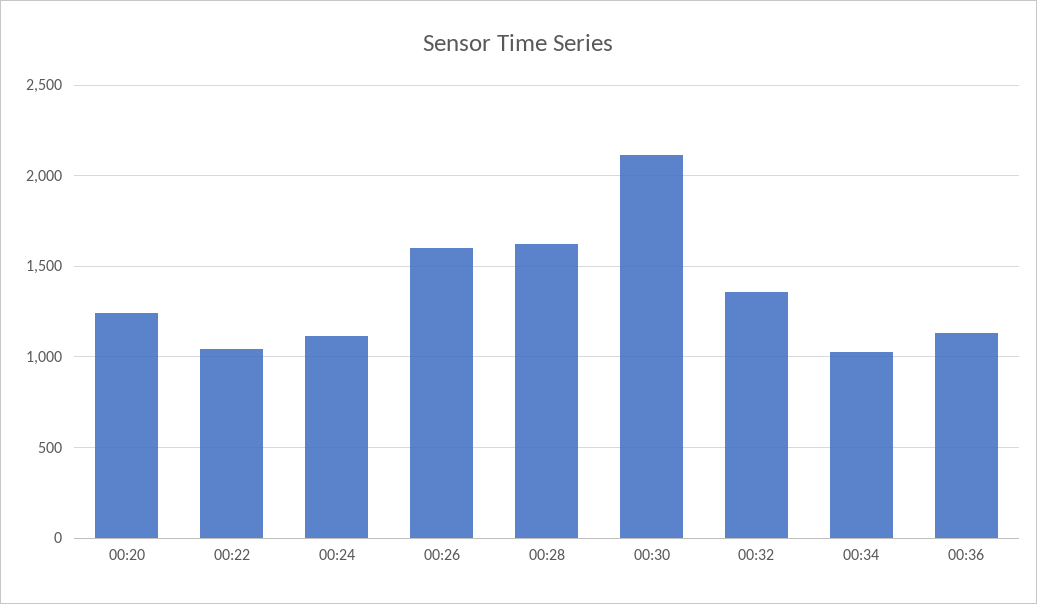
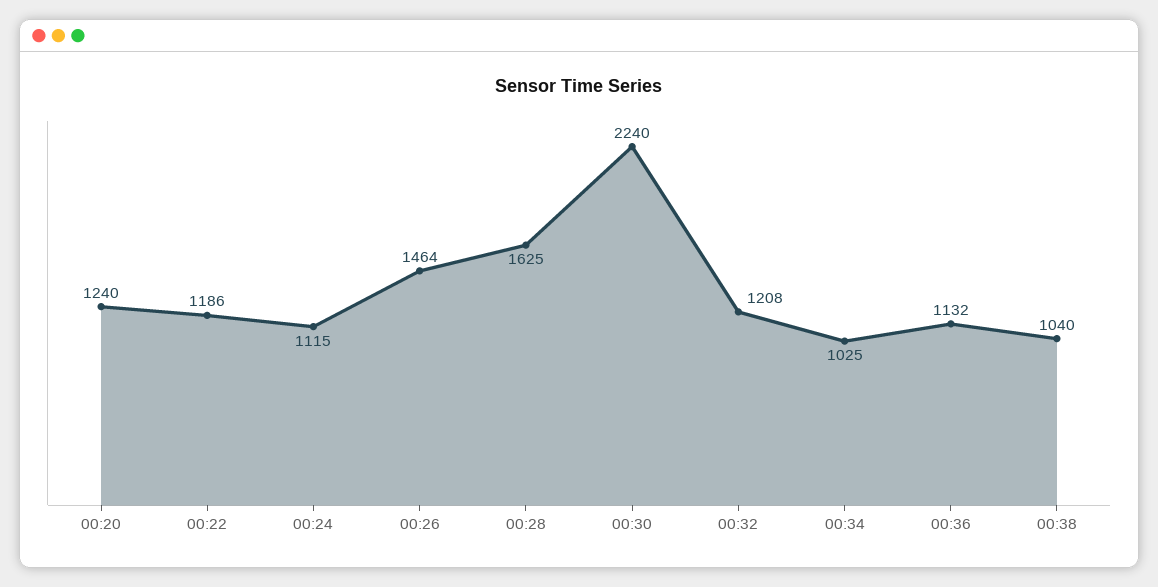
00:22: 1050 -> 1186
00:26: 1600 -> 1464
00:30: 2100 -> 2240
00:32: 1350 -> 1208
00:38: none -> 1040

